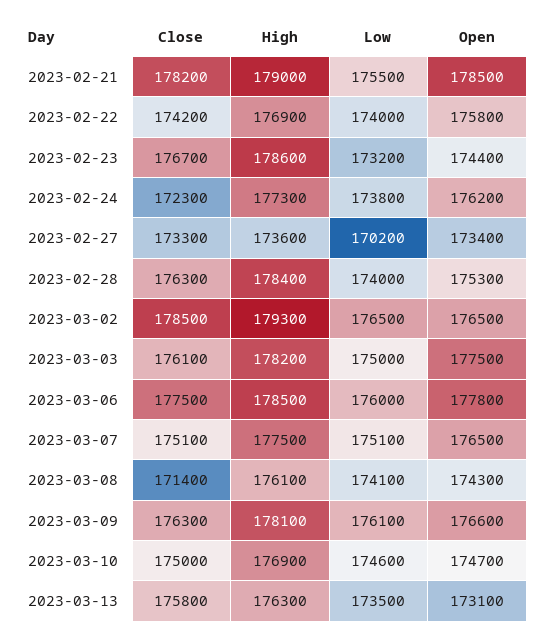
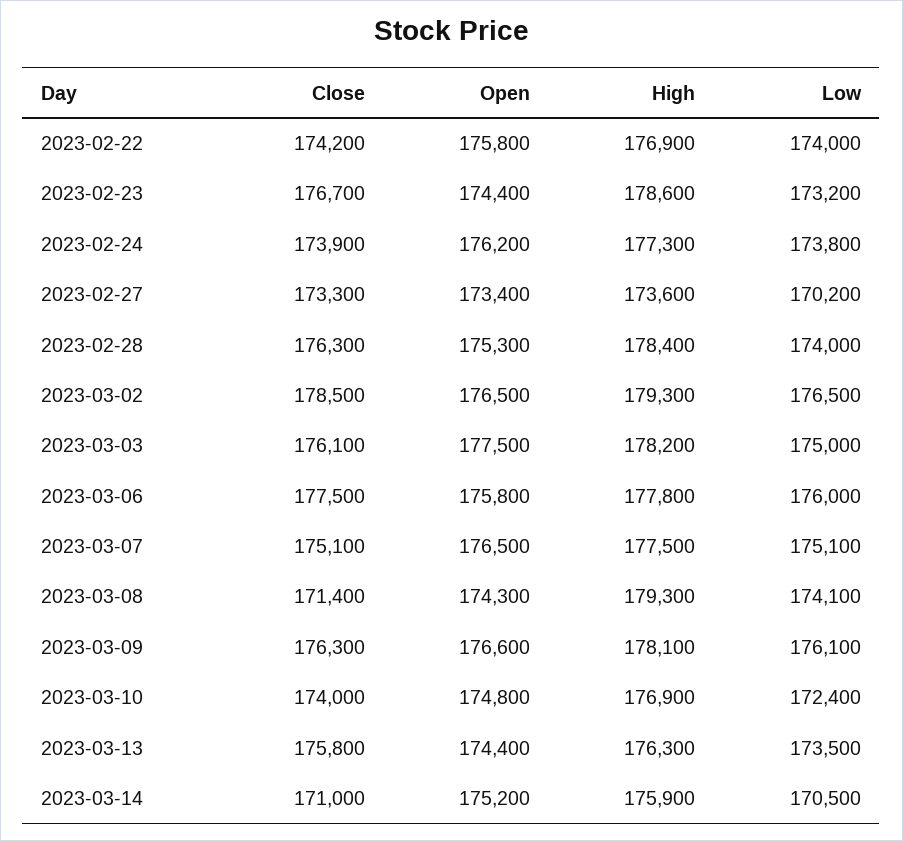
Close, 2023-02-21: 178200 -> none
High, 2023-02-21: 179000 -> none
Low, 2023-02-21: 175500 -> none
Open, 2023-02-21: 178500 -> none
Close, 2023-02-24: 172300 -> 173900
High, 2023-03-06: 178500 -> 177800
Open, 2023-03-06: 177800 -> 175800
High, 2023-03-08: 176100 -> 179300
Close, 2023-03-10: 175000 -> 174000
Low, 2023-03-10: 174600 -> 172400
Open, 2023-03-10: 174700 -> 174800
Open, 2023-03-13: 173100 -> 174400
Close, 2023-03-14: none -> 171000
Open, 2023-03-14: none -> 175200
High, 2023-03-14: none -> 175900
Low, 2023-03-14: none -> 170500

